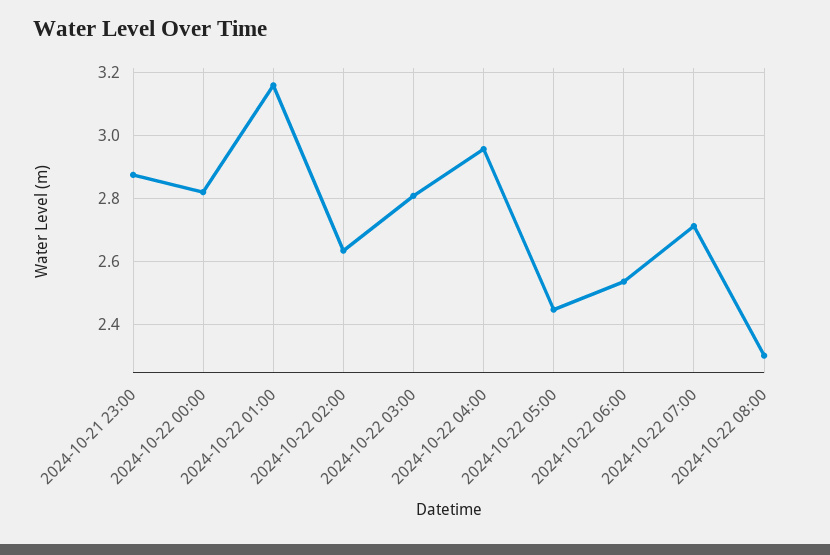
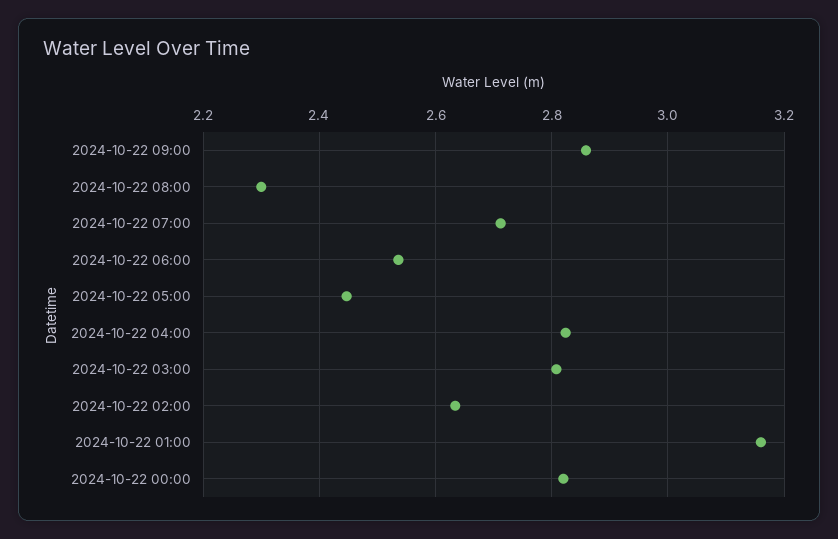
2024-10-21 23:00: 2.88 -> none
2024-10-22 04:00: 2.96 -> 2.82
2024-10-22 09:00: none -> 2.86

